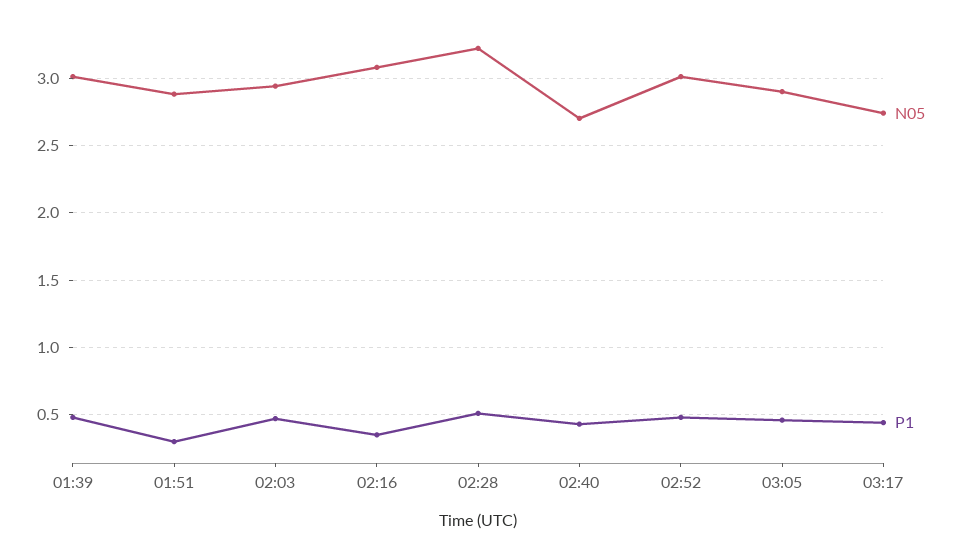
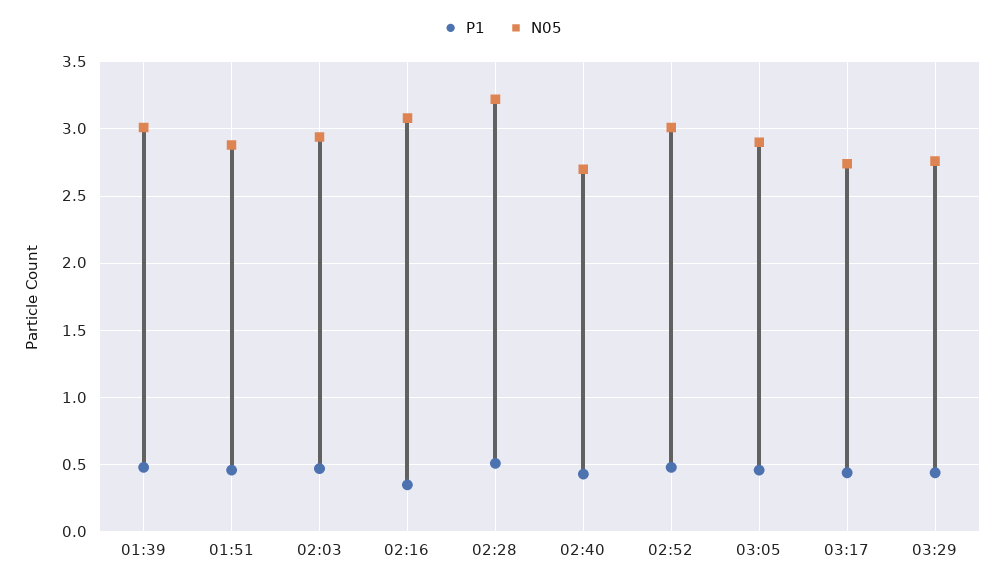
P1, 01:51: 0.3 -> 0.45
P1, 03:29: none -> 0.45
N05, 03:29: none -> 2.75

